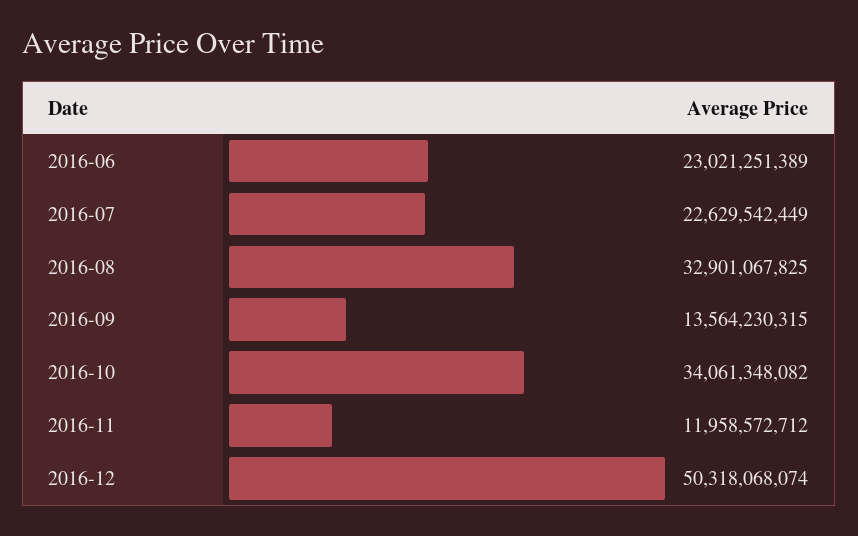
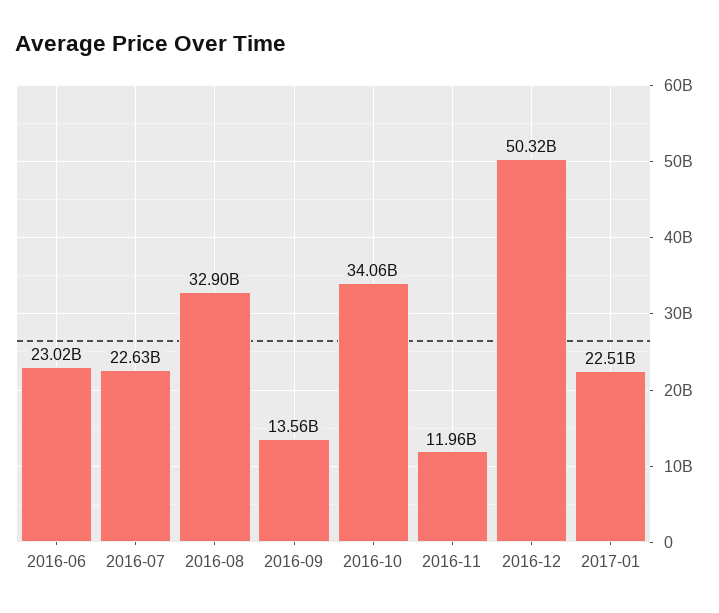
2017-01: none -> 22510000000

